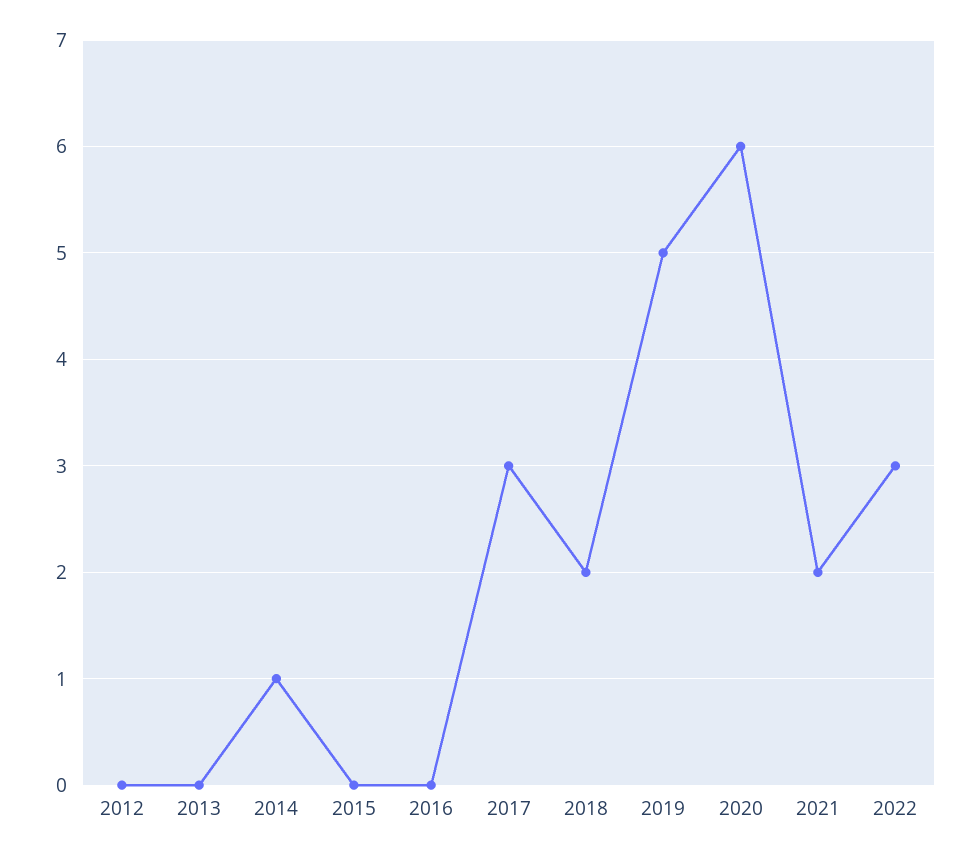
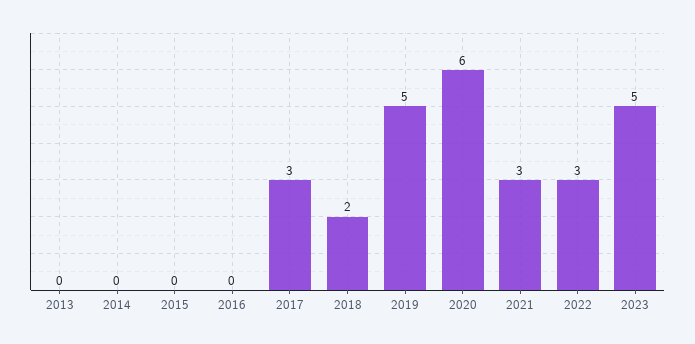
2012: 0 -> none
2014: 1 -> 0
2021: 2 -> 3
2023: none -> 5

